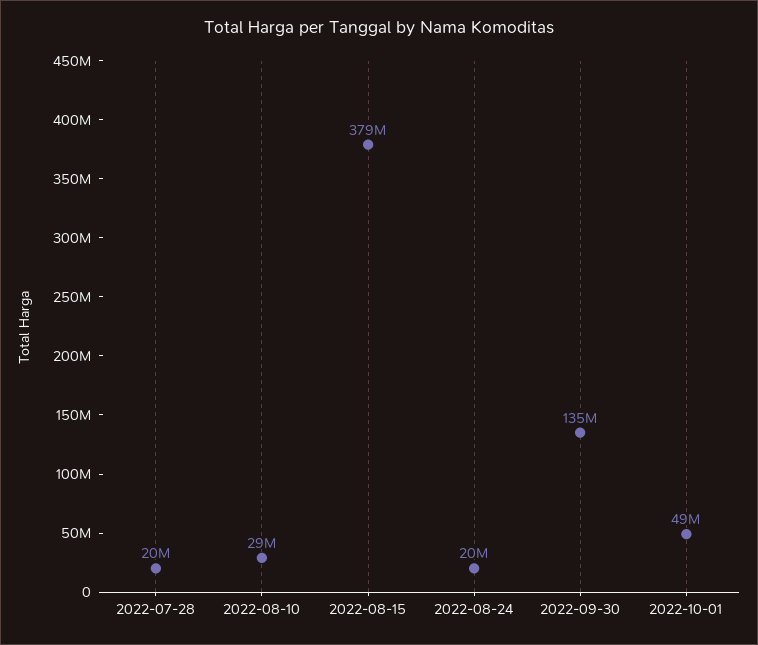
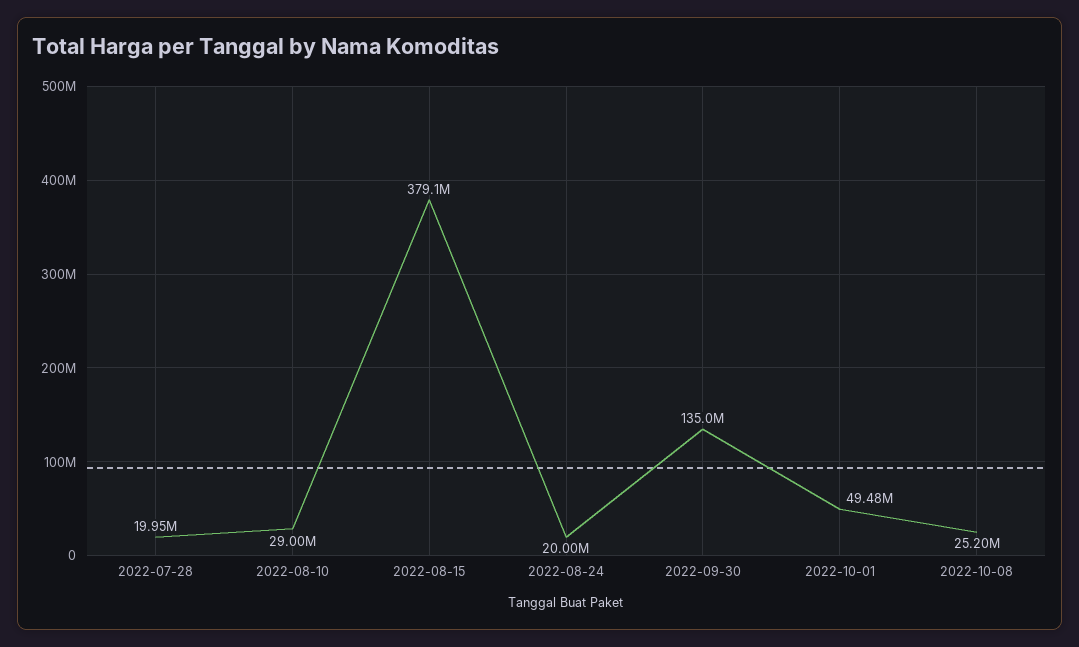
2022-10-08: none -> 25200000

